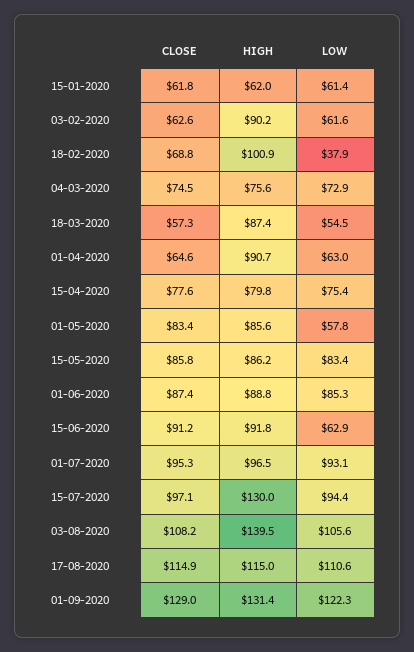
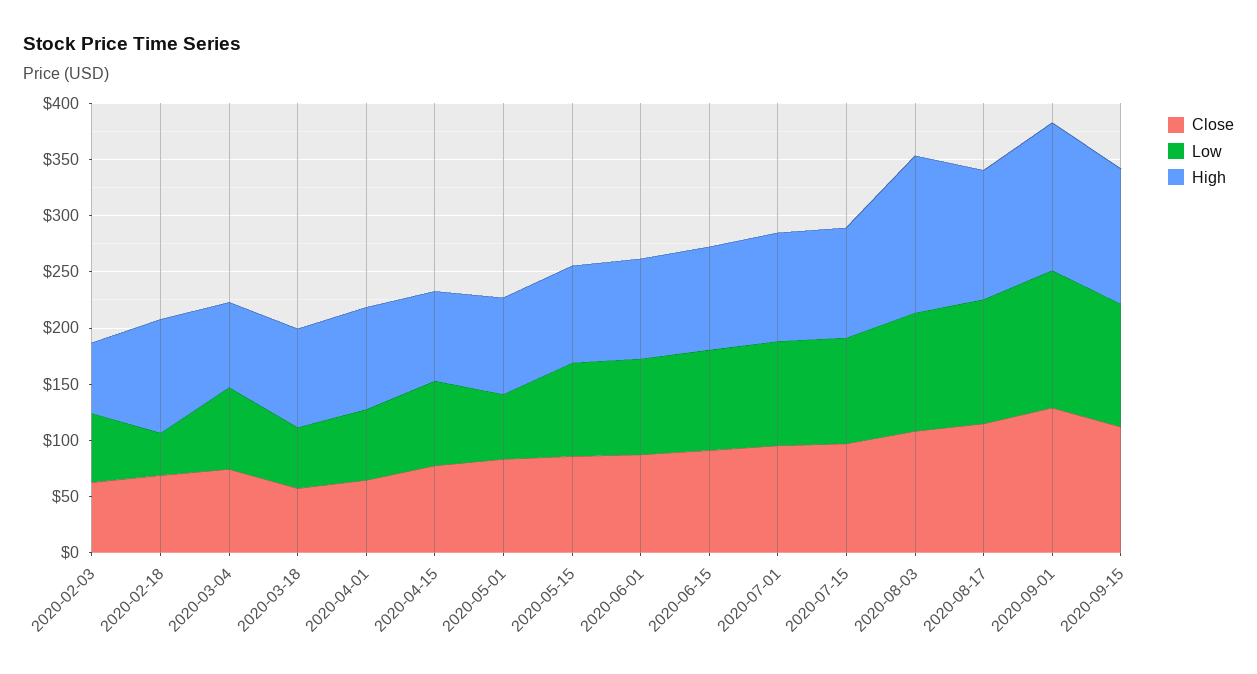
CLOSE, 15-01-2020: 61.8 -> none
HIGH, 15-01-2020: 62 -> none
LOW, 15-01-2020: 61.4 -> none
HIGH, 03-02-2020: 90.2 -> 60
LOW, 15-06-2020: 62.9 -> 90
HIGH, 15-07-2020: 130 -> 100
CLOSE, 2020-09-15: none -> 110
LOW, 2020-09-15: none -> 110
HIGH, 2020-09-15: none -> 120

